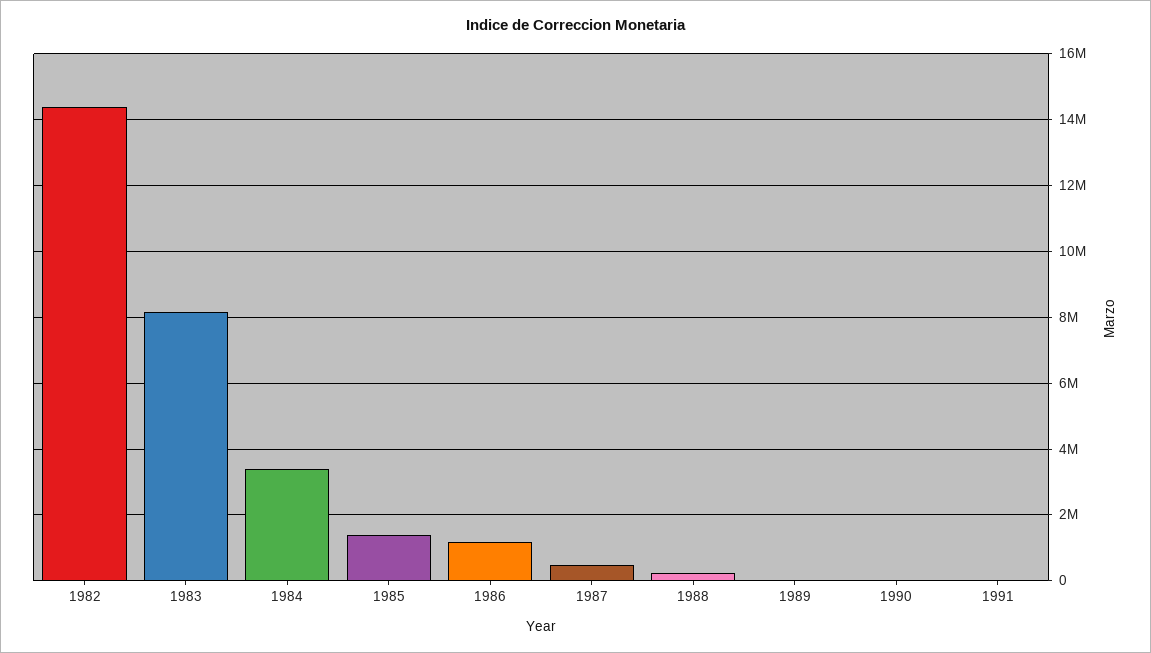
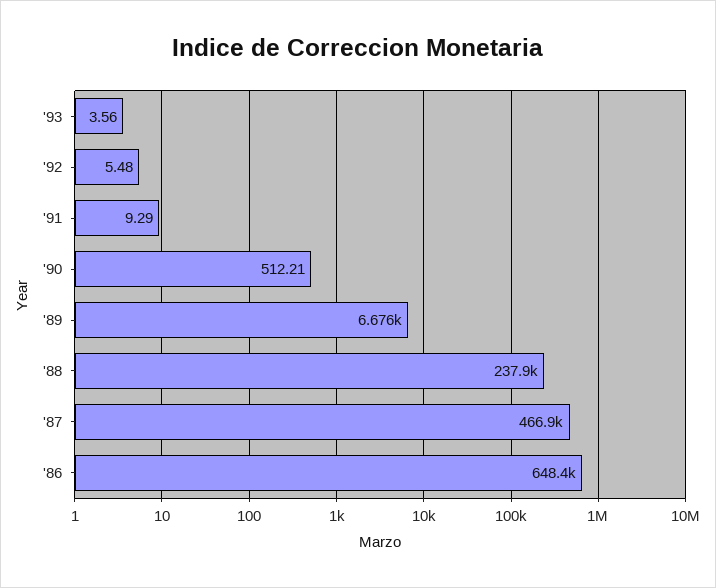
1982: 14400000 -> none
1983: 8200000 -> none
1984: 3400000 -> none
1985: 1400000 -> none
1986: 1200000 -> 648400
'93: none -> 3.56
'92: none -> 5.48

